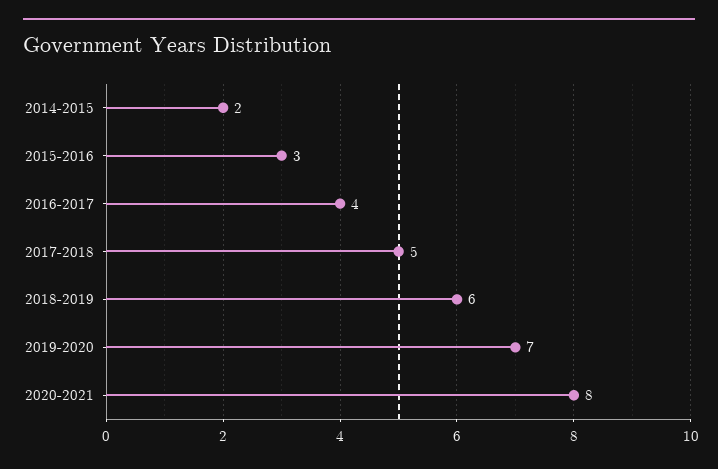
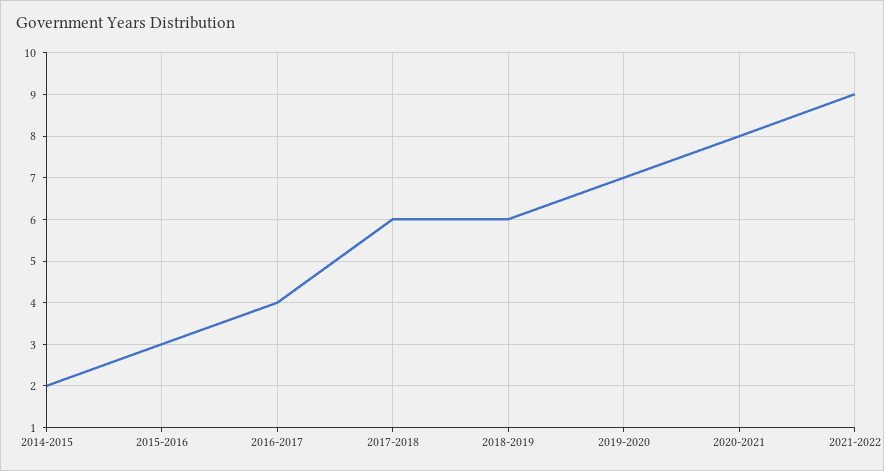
2017-2018: 5 -> 6
2021-2022: none -> 9

